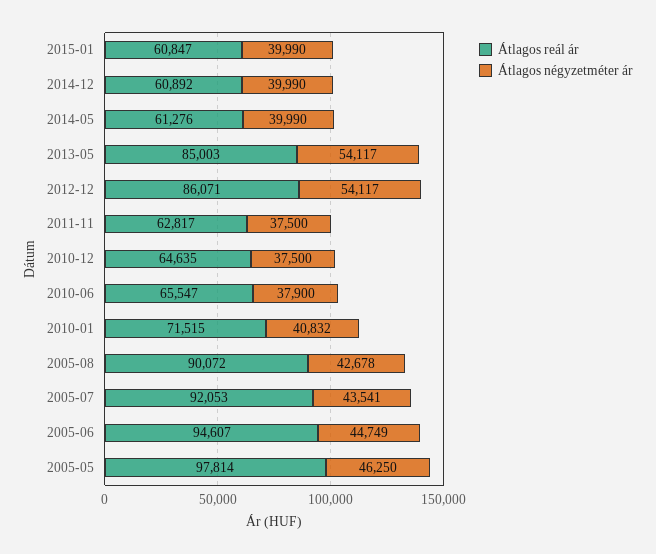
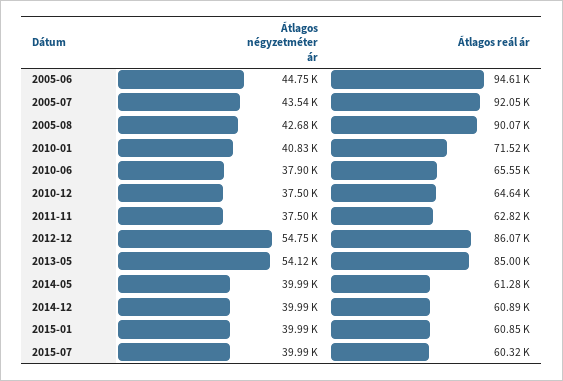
Átlagos négyzetméter ár, 2012-12: 54117 -> 54750
Átlagos reál ár, 2005-05: 97814 -> none
Átlagos négyzetméter ár, 2005-05: 46250 -> none
Átlagos négyzetméter ár, 2015-07: none -> 39990
Átlagos reál ár, 2015-07: none -> 60320

